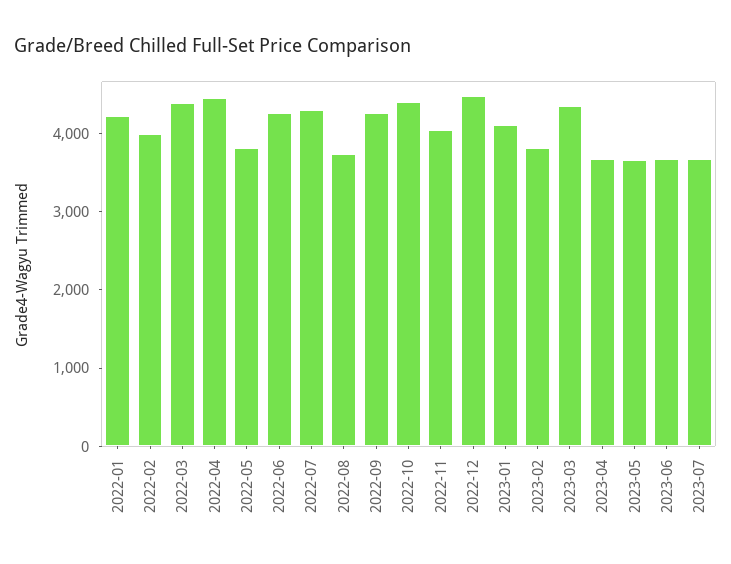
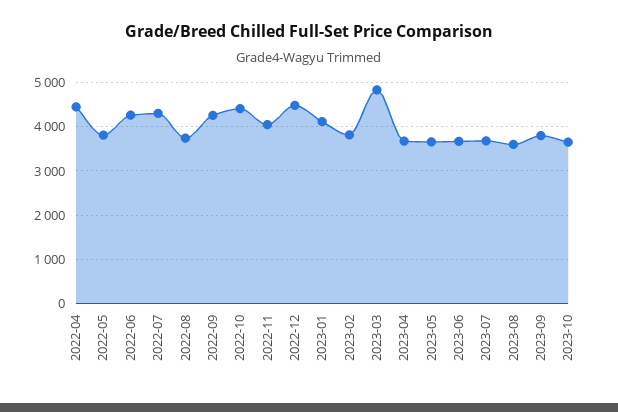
2022-01: 4200 -> none
2022-02: 4000 -> none
2022-03: 4400 -> none
2023-03: 4400 -> 4800
2023-08: none -> 3600
2023-09: none -> 3800
2023-10: none -> 3600

